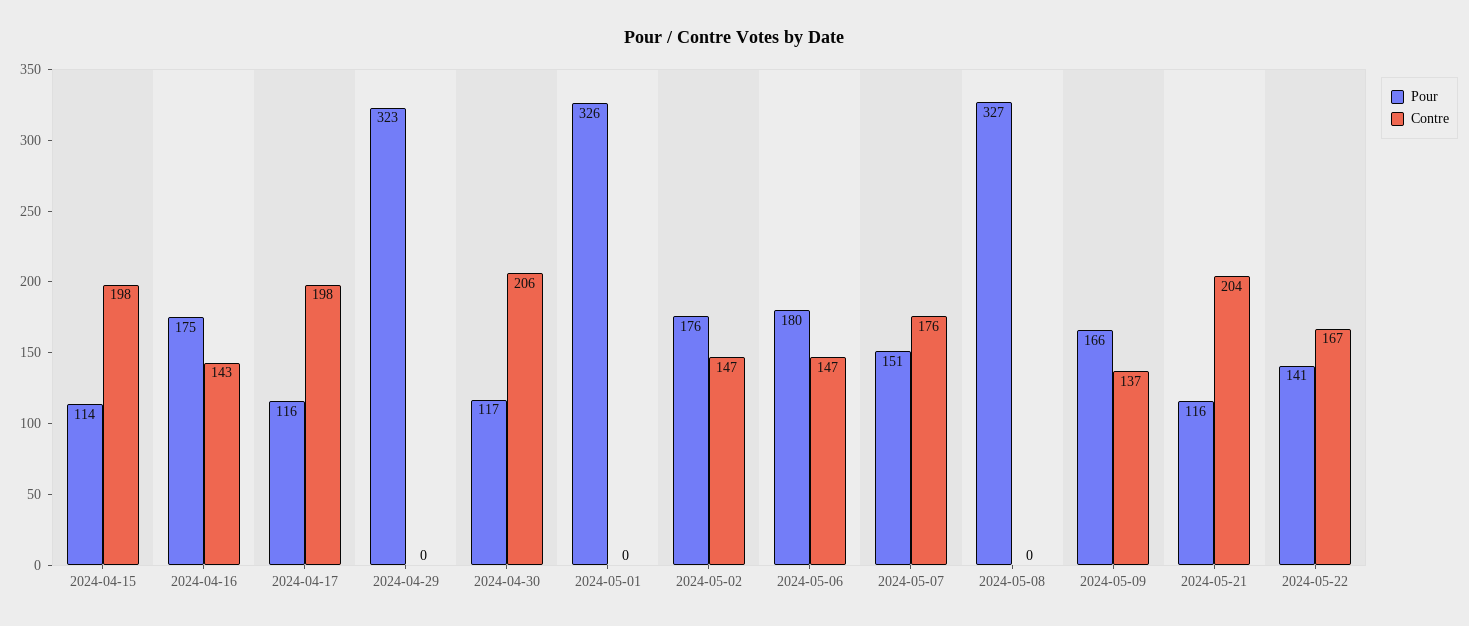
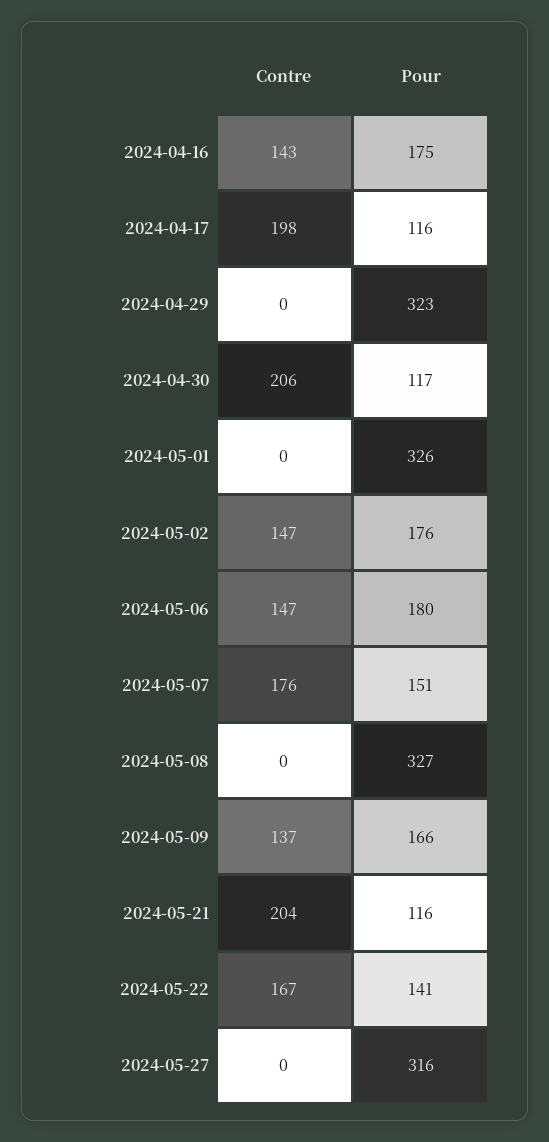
Pour, 2024-04-15: 114 -> none
Contre, 2024-04-15: 198 -> none
Contre, 2024-05-27: none -> 0
Pour, 2024-05-27: none -> 316

